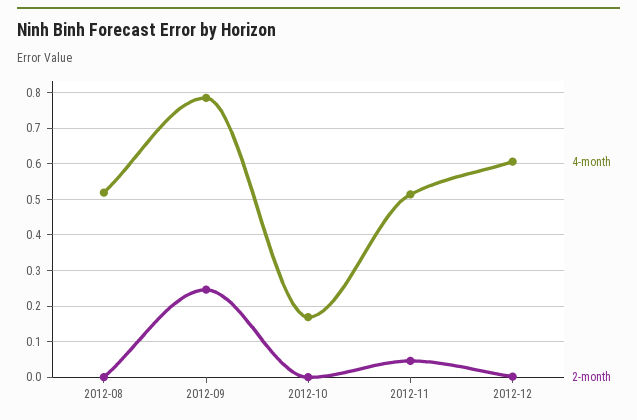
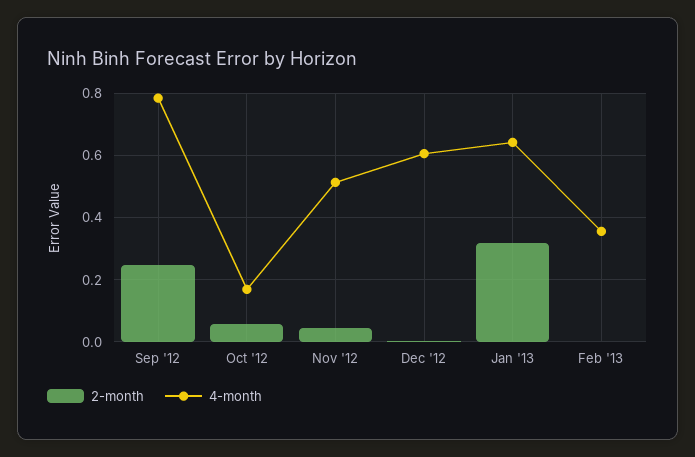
4-month, 2012-08: 0.52 -> none
2-month, 2012-08: 0 -> none
2-month, 2012-10: 0 -> 0.06
2-month, Jan '13: none -> 0.32
4-month, Jan '13: none -> 0.64
2-month, Feb '13: none -> 0
4-month, Feb '13: none -> 0.36

